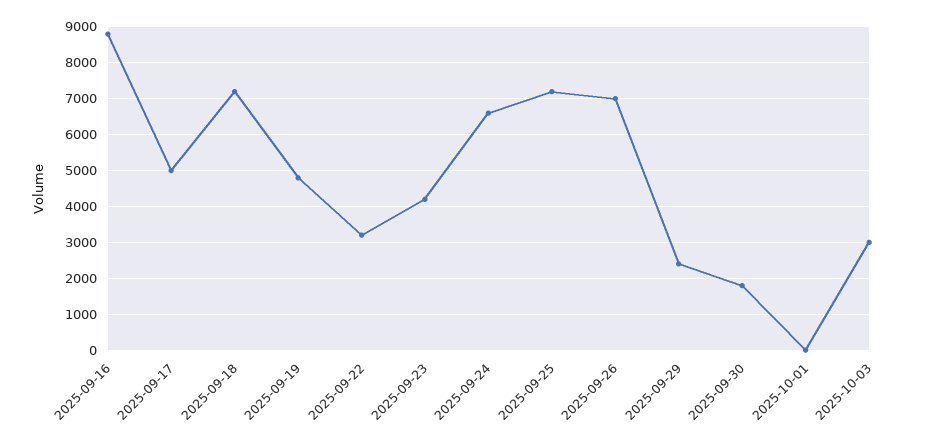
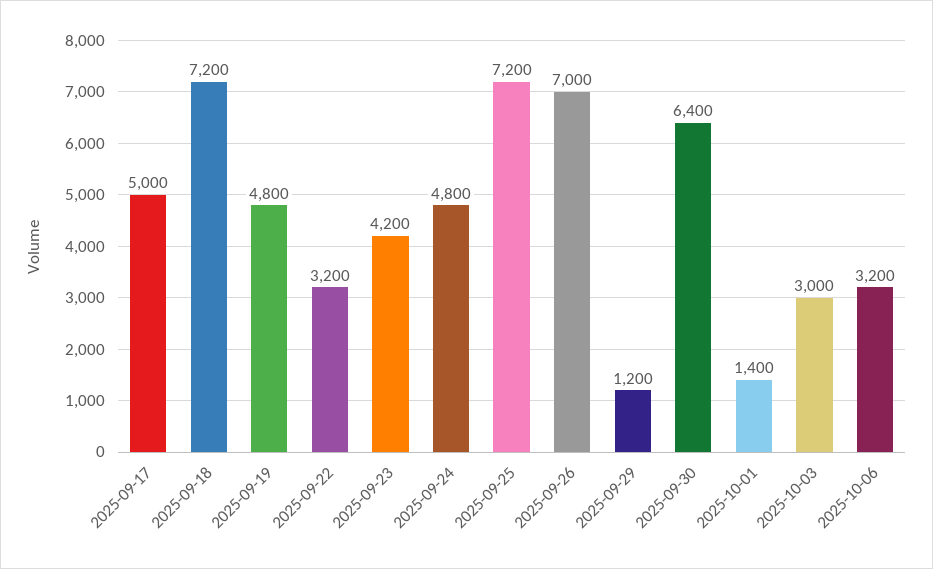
2025-09-16: 8800 -> none
2025-09-24: 6600 -> 4800
2025-09-29: 2400 -> 1200
2025-09-30: 1800 -> 6400
2025-10-01: 0 -> 1400
2025-10-06: none -> 3200

